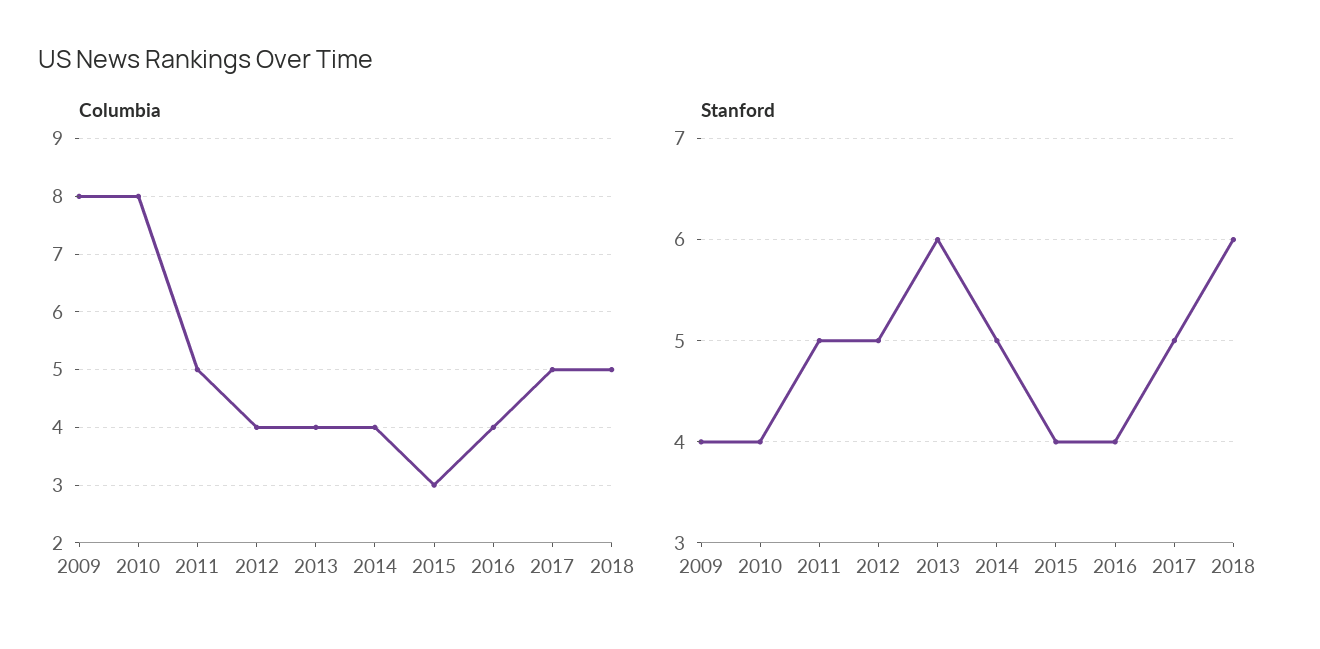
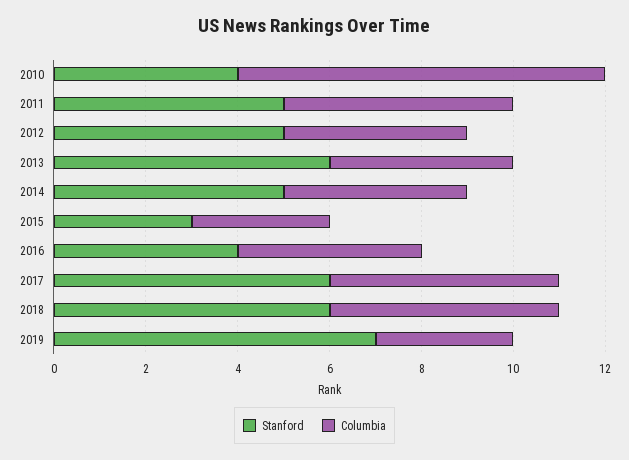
Columbia, 2009: 8 -> none
Stanford, 2009: 4 -> none
Stanford, 2015: 4 -> 3
Stanford, 2017: 5 -> 6
Stanford, 2019: none -> 7
Columbia, 2019: none -> 3

